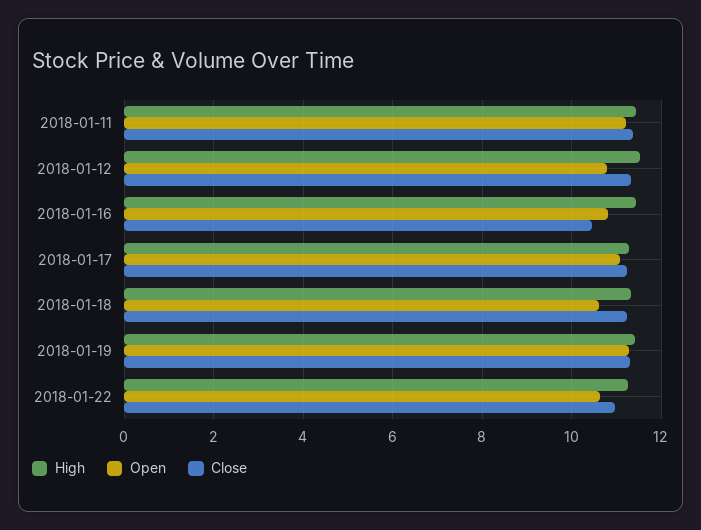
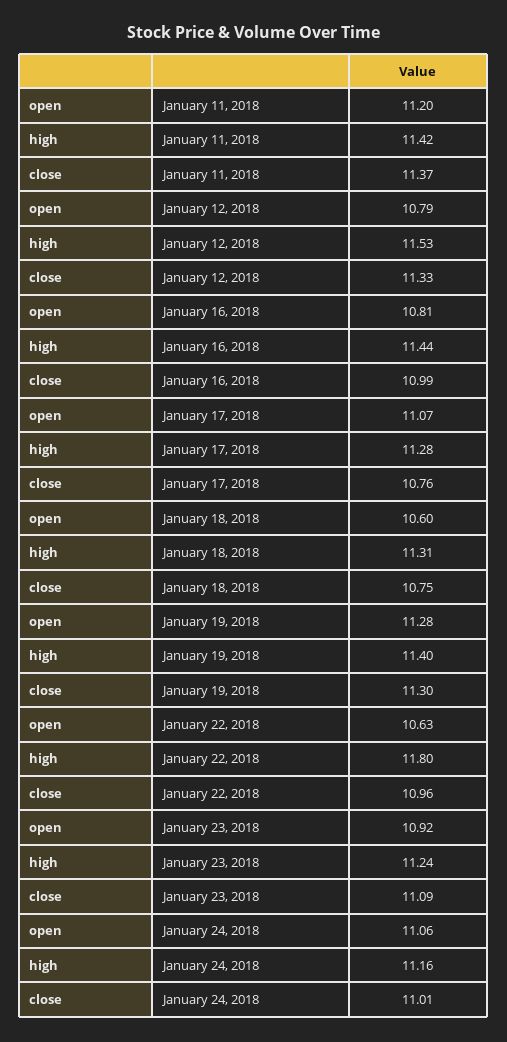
Close, 2018-01-16: 10.4 -> 10.99
Close, 2018-01-17: 11.2 -> 10.76
Close, 2018-01-18: 11.2 -> 10.75
High, 2018-01-22: 11.2 -> 11.8
Open, January 23, 2018: none -> 10.92
High, January 23, 2018: none -> 11.24
Close, January 23, 2018: none -> 11.09
Open, January 24, 2018: none -> 11.06
High, January 24, 2018: none -> 11.16
Close, January 24, 2018: none -> 11.01

